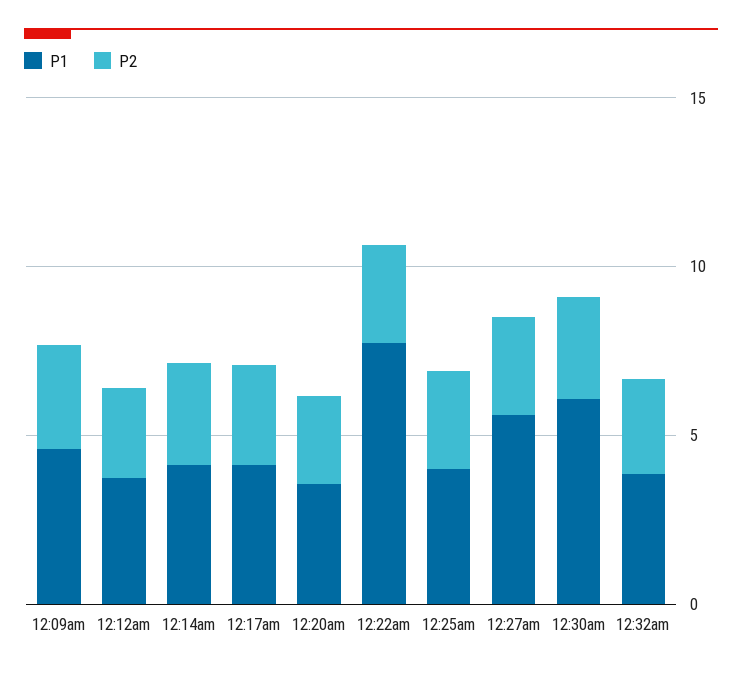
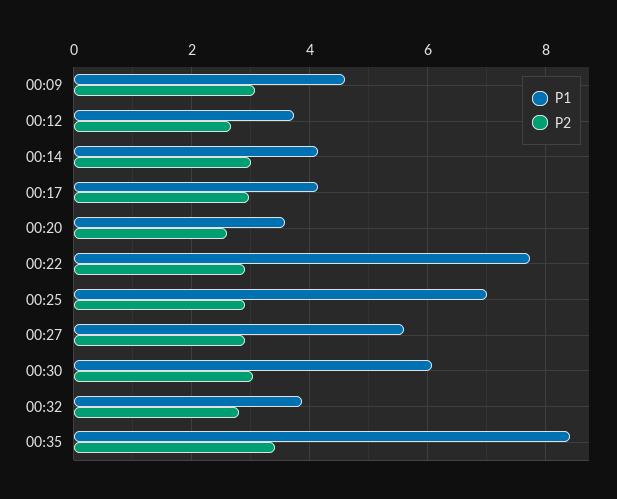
P1, 12:25am: 4 -> 7
P1, 00:35: none -> 8.4
P2, 00:35: none -> 3.4

